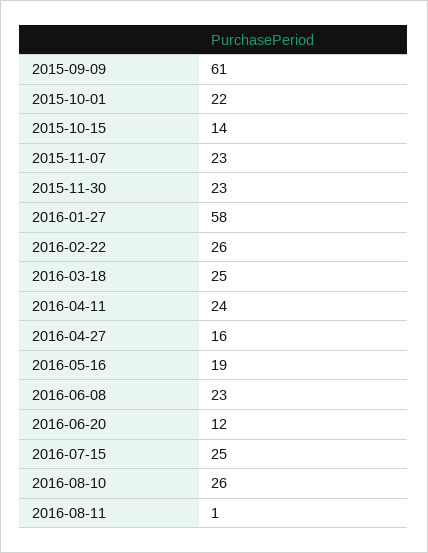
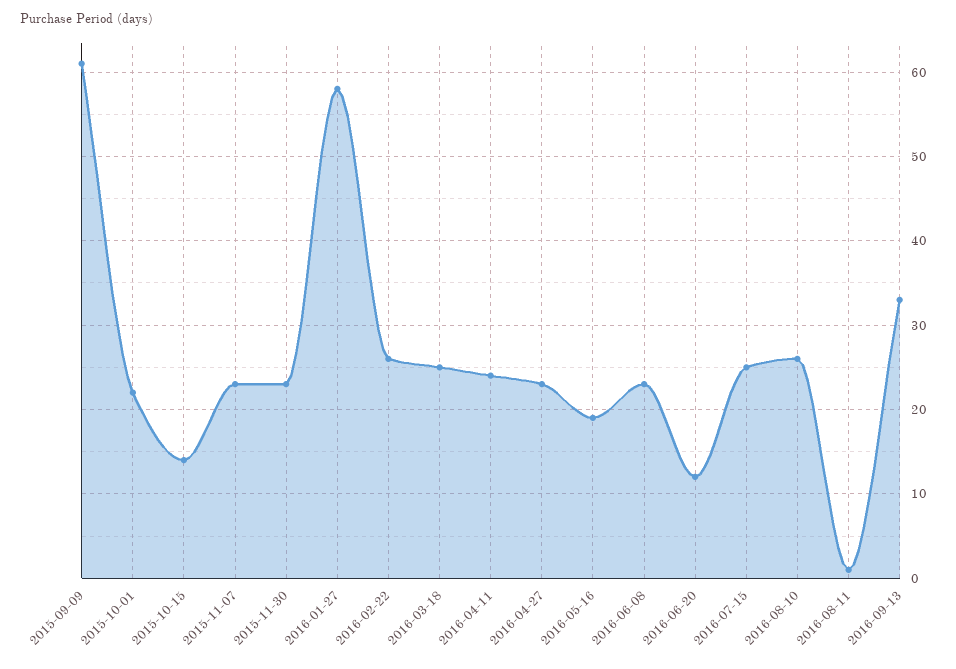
2016-04-27: 16 -> 23
2016-09-13: none -> 33

